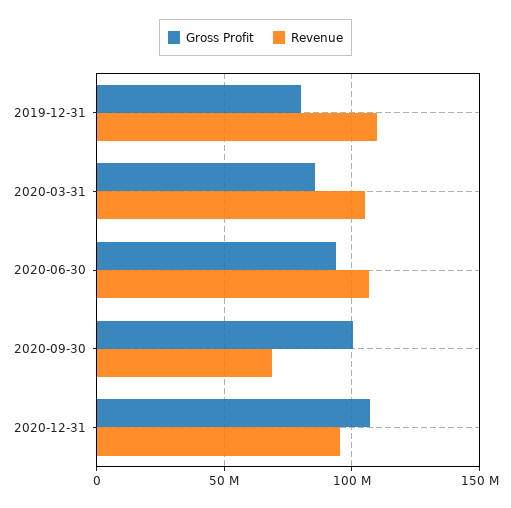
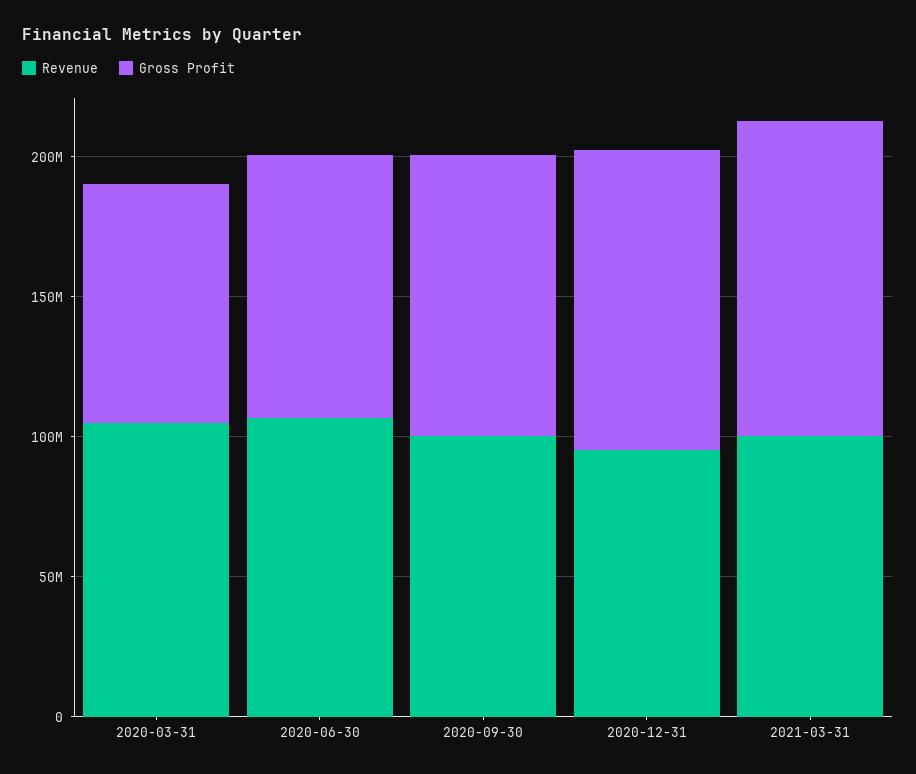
Gross Profit, 2019-12-31: 80000000 -> none
Revenue, 2019-12-31: 110000000 -> none
Revenue, 2020-09-30: 70000000 -> 100000000
Revenue, 2021-03-31: none -> 100000000
Gross Profit, 2021-03-31: none -> 110000000

